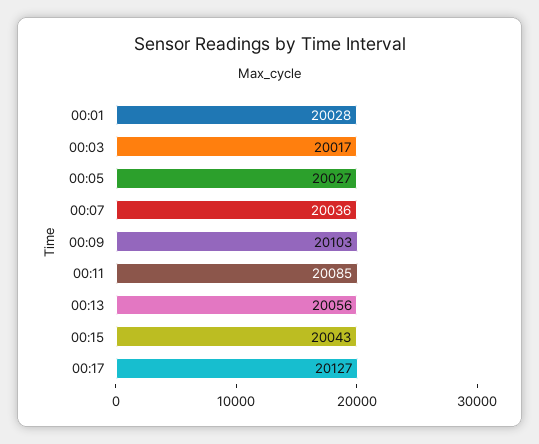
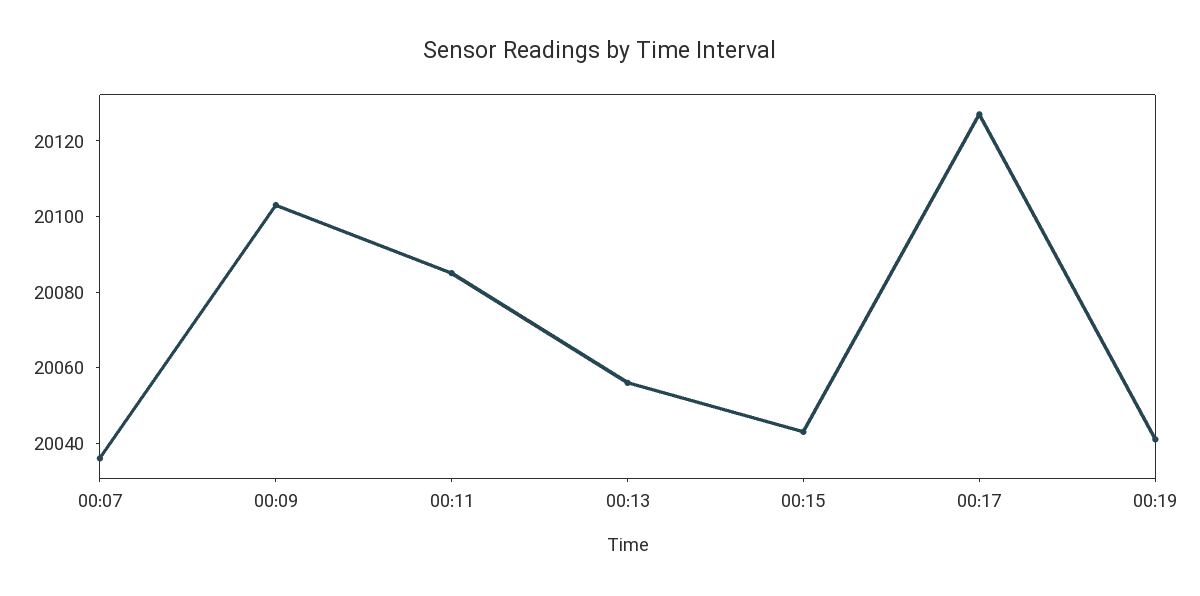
00:01: 20028 -> none
00:03: 20017 -> none
00:05: 20027 -> none
00:19: none -> 20040

